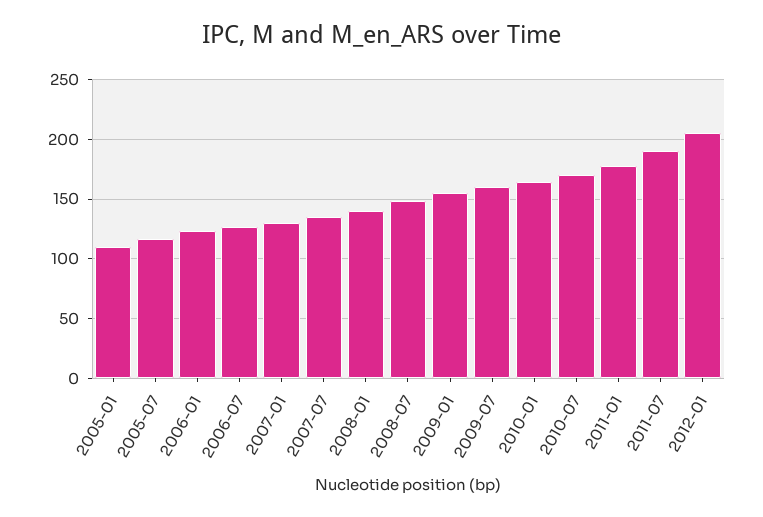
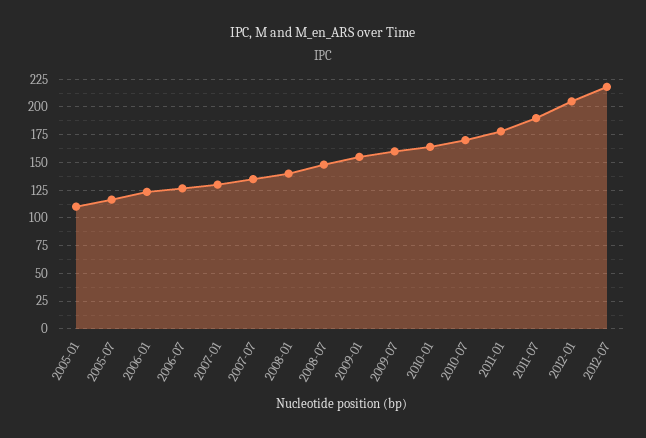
2012-07: none -> 225

